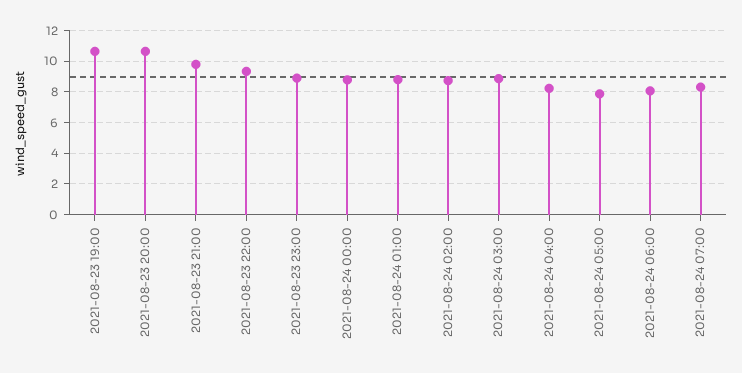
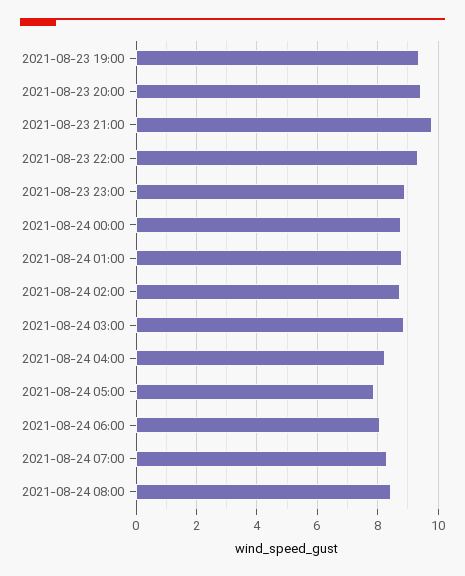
2021-08-23 19:00: 10.5 -> 9.4
2021-08-23 20:00: 10.5 -> 9.4
2021-08-24 08:00: none -> 8.4

